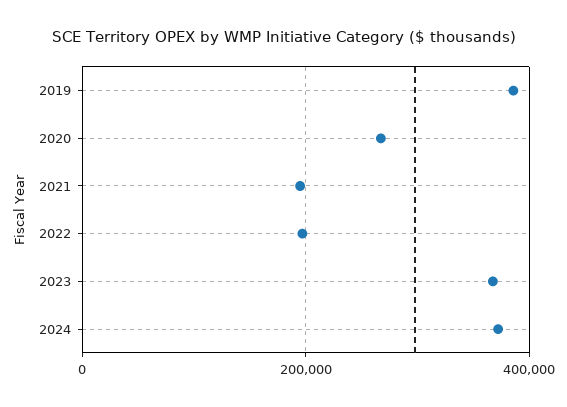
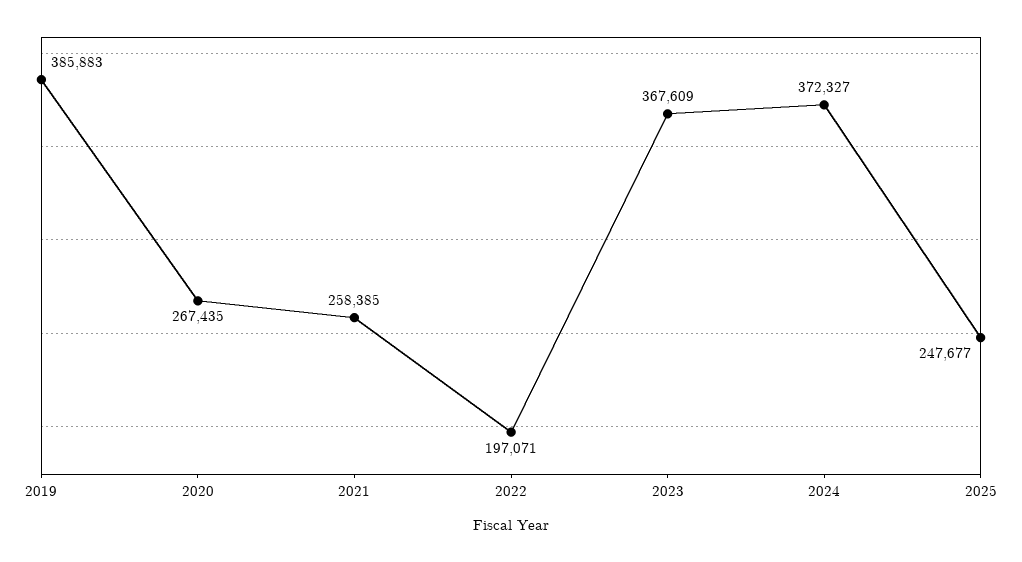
2021: 200000 -> 258385
2025: none -> 247677

